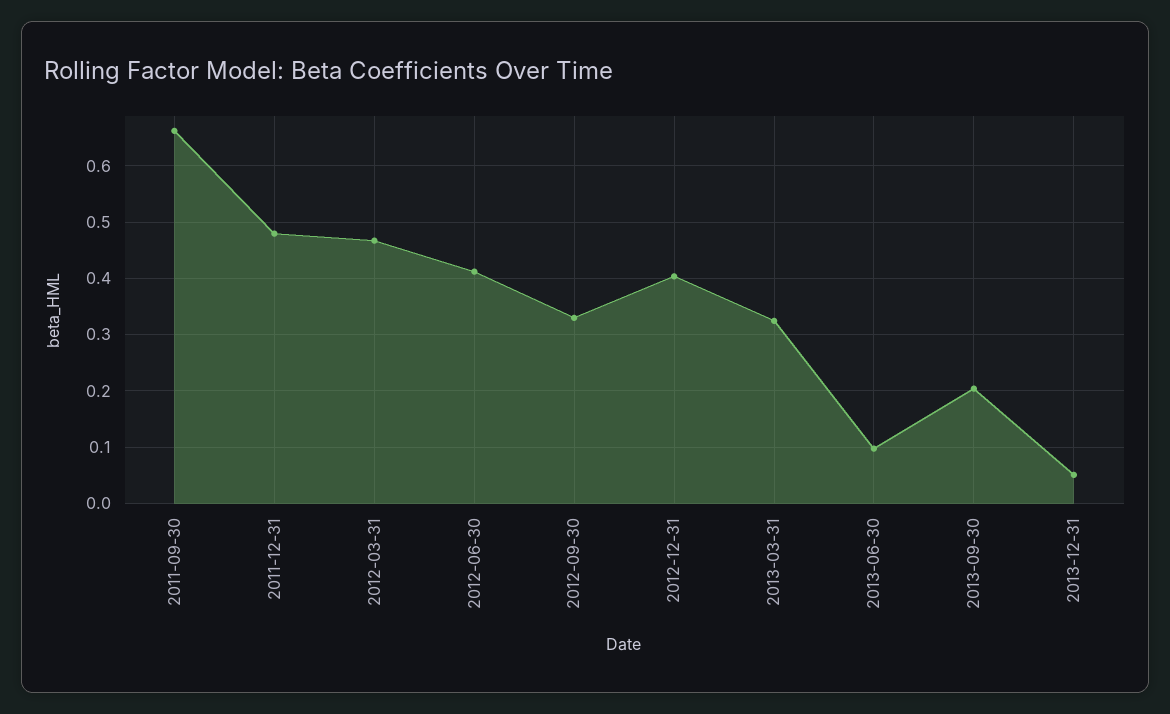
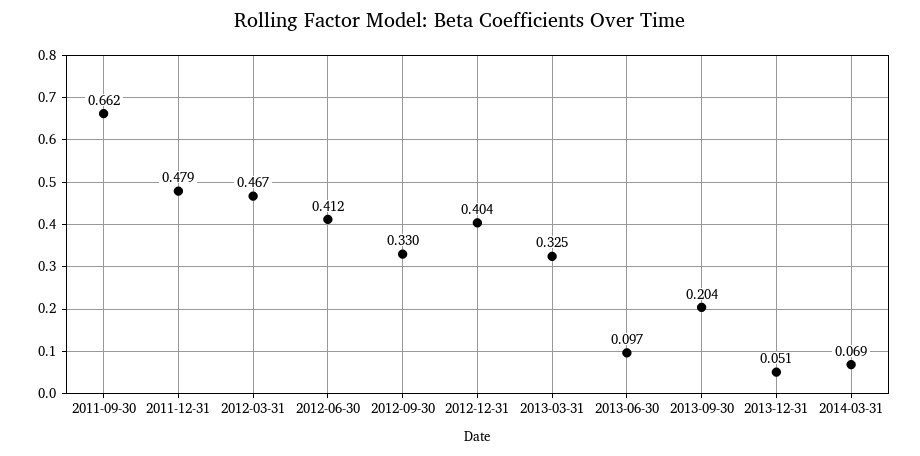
2014-03-31: none -> 0.069

